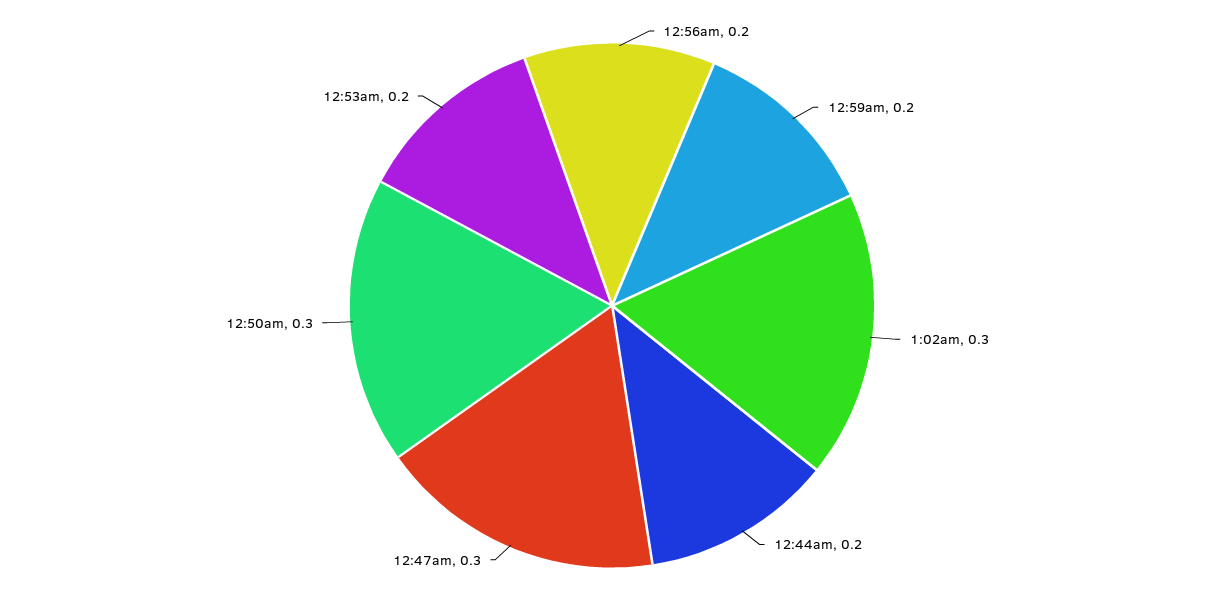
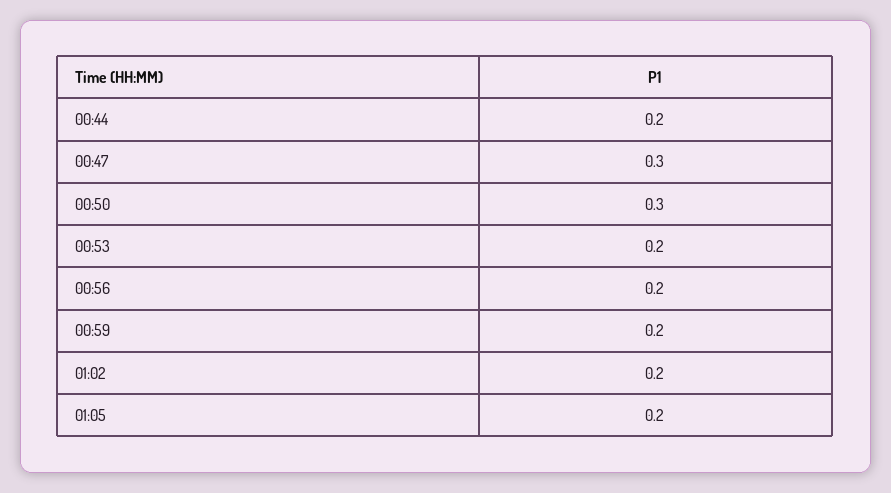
1:02am: 0.3 -> 0.2
01:05: none -> 0.2

